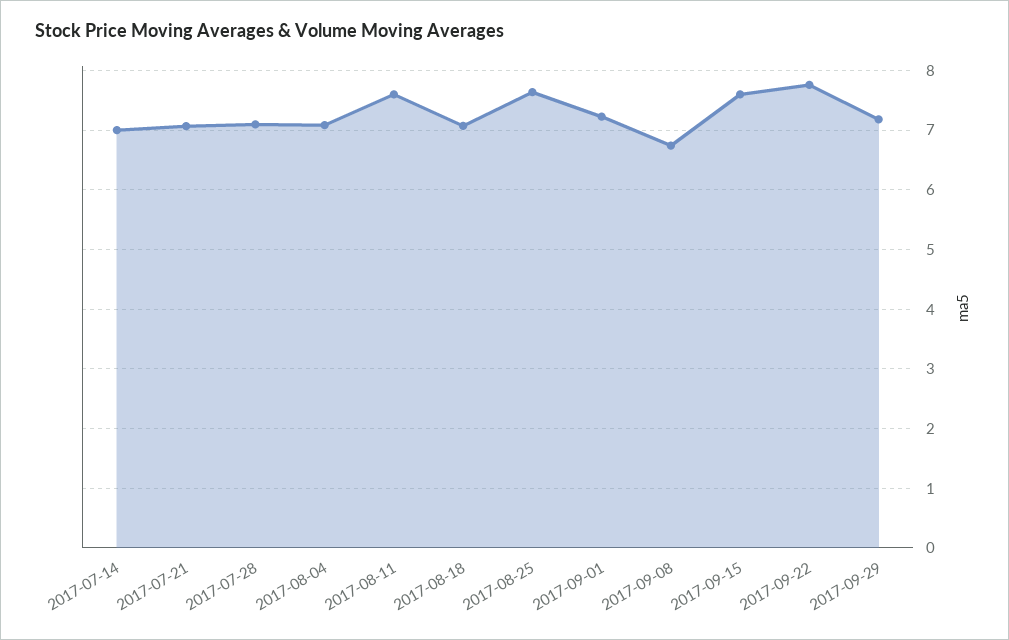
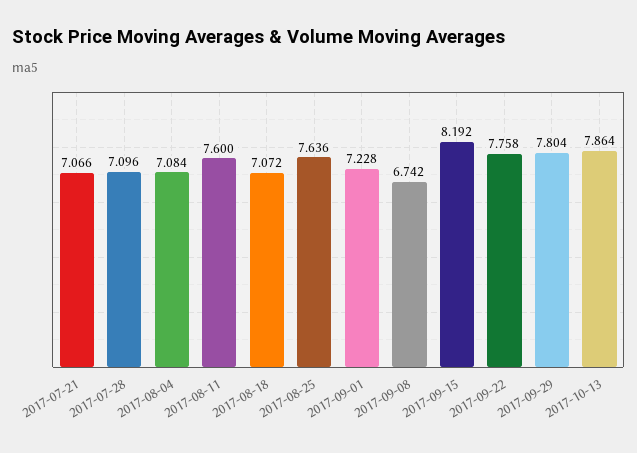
2017-07-14: 7 -> none
2017-09-15: 7.6 -> 8.192
2017-09-29: 7.2 -> 7.804
2017-10-13: none -> 7.864

